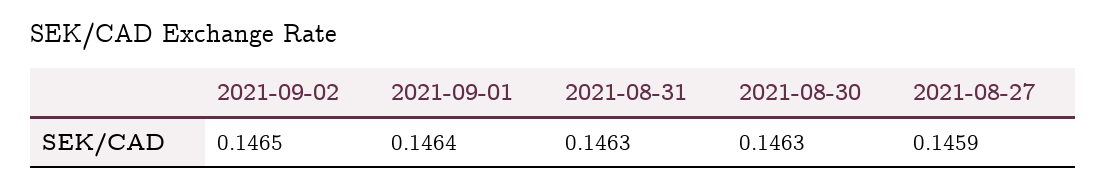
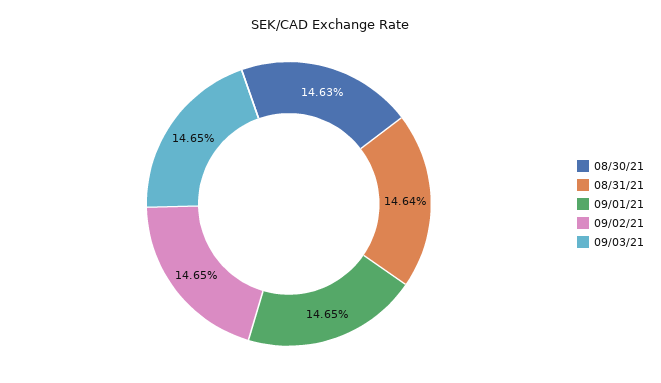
2021-09-01: 0.1464 -> 0.1465
2021-08-31: 0.1463 -> 0.1464
2021-08-27: 0.1459 -> none
09/03/21: none -> 0.1465

